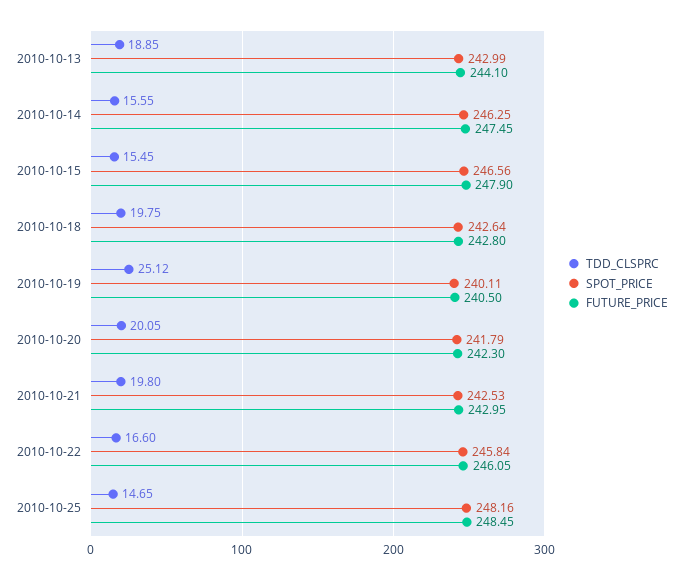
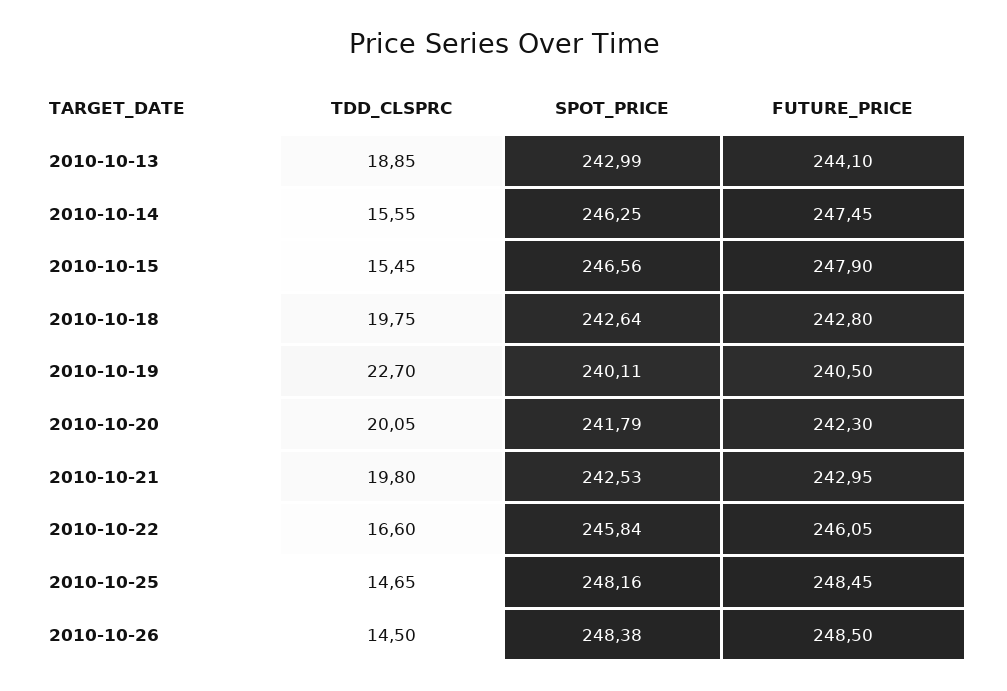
TDD_CLSPRC, 2010-10-19: 25.12 -> 22.7
TDD_CLSPRC, 2010-10-26: none -> 14.5
SPOT_PRICE, 2010-10-26: none -> 248.38
FUTURE_PRICE, 2010-10-26: none -> 248.5

